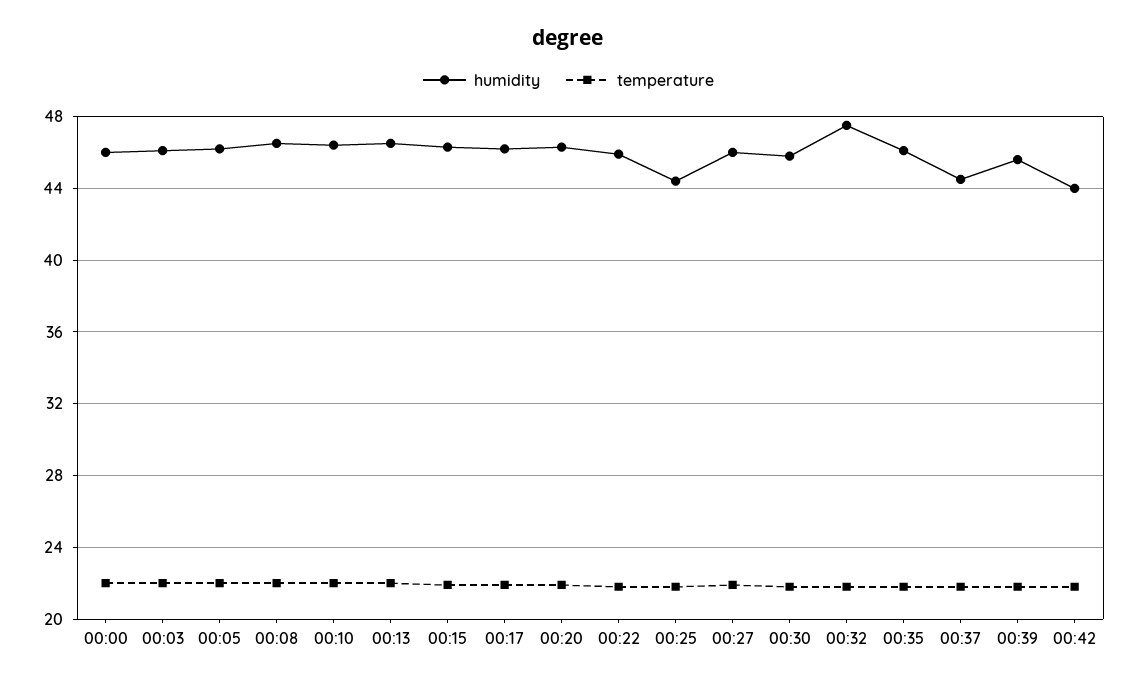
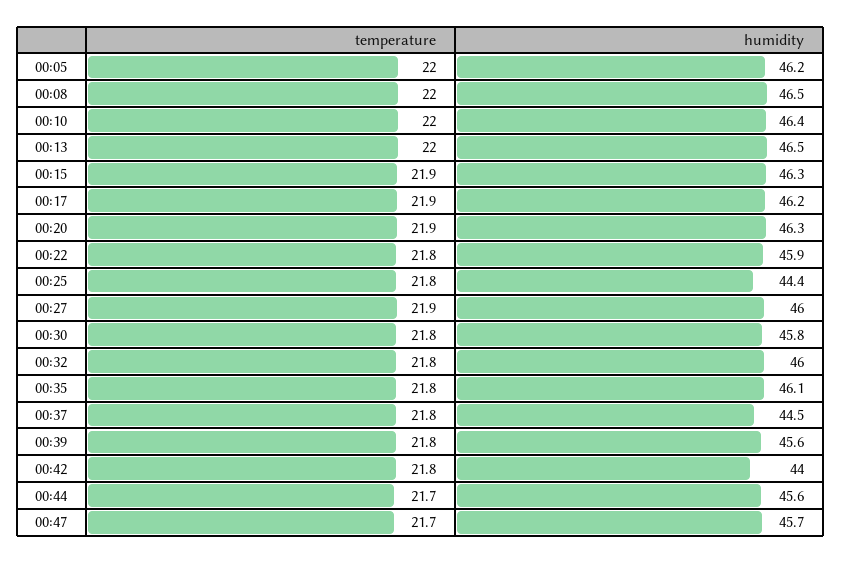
humidity, 00:00: 46 -> none
temperature, 00:00: 22 -> none
humidity, 00:03: 46 -> none
temperature, 00:03: 22 -> none
humidity, 00:32: 47.5 -> 46
temperature, 00:44: none -> 21.7
humidity, 00:44: none -> 45.6
temperature, 00:47: none -> 21.7
humidity, 00:47: none -> 45.7

